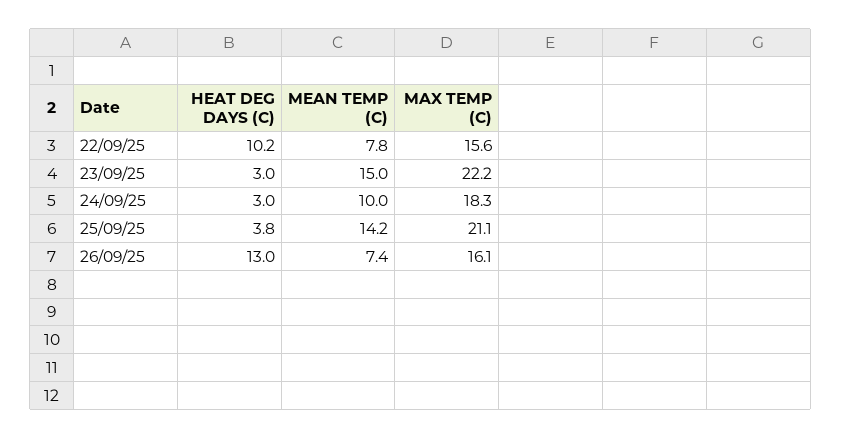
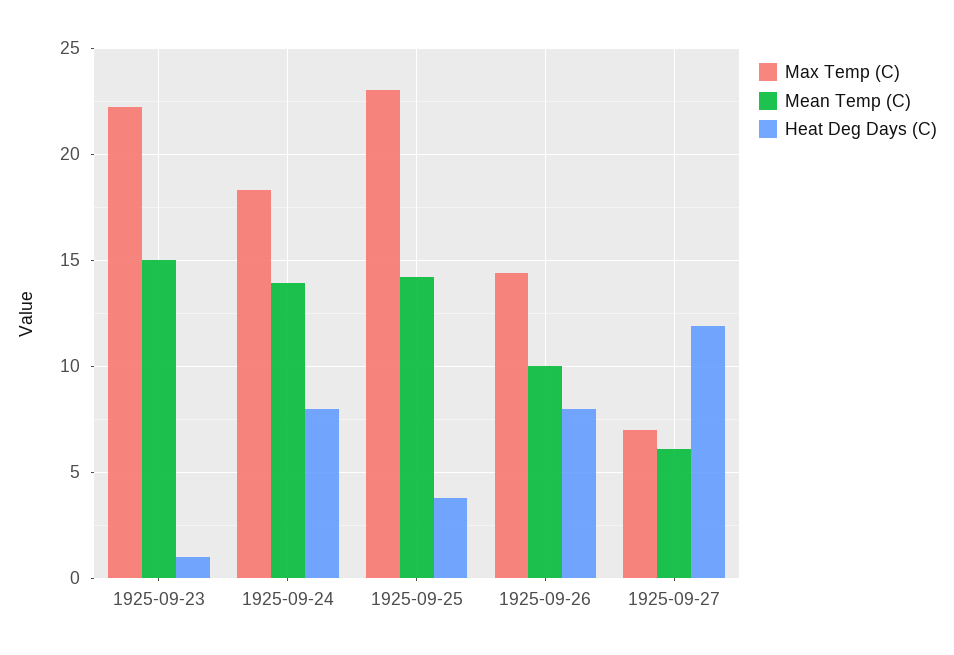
HEAT DEG DAYS (C), 22/09/25: 10.2 -> none
MEAN TEMP (C), 22/09/25: 7.8 -> none
MAX TEMP (C), 22/09/25: 15.6 -> none
HEAT DEG DAYS (C), 23/09/25: 3 -> 1
HEAT DEG DAYS (C), 24/09/25: 3 -> 8
MEAN TEMP (C), 24/09/25: 10 -> 14
MAX TEMP (C), 25/09/25: 21.1 -> 23
HEAT DEG DAYS (C), 26/09/25: 13 -> 8
MEAN TEMP (C), 26/09/25: 7.4 -> 10
MAX TEMP (C), 26/09/25: 16.1 -> 14.5
MAX TEMP (C), 1925-09-27: none -> 7
MEAN TEMP (C), 1925-09-27: none -> 6
HEAT DEG DAYS (C), 1925-09-27: none -> 12

